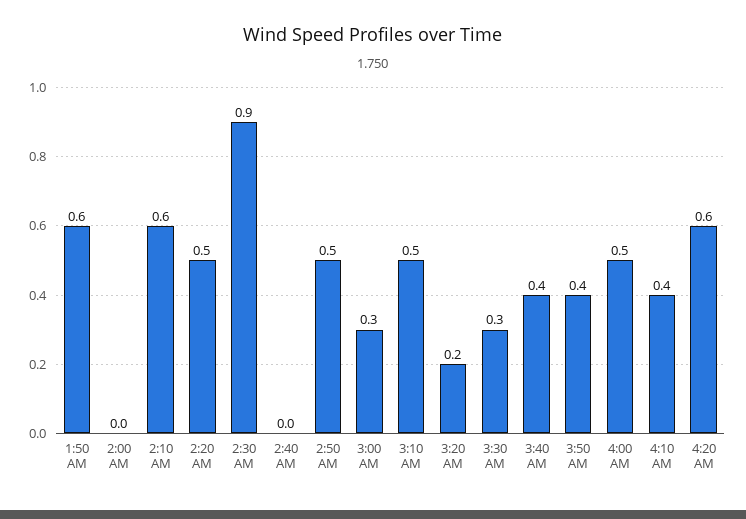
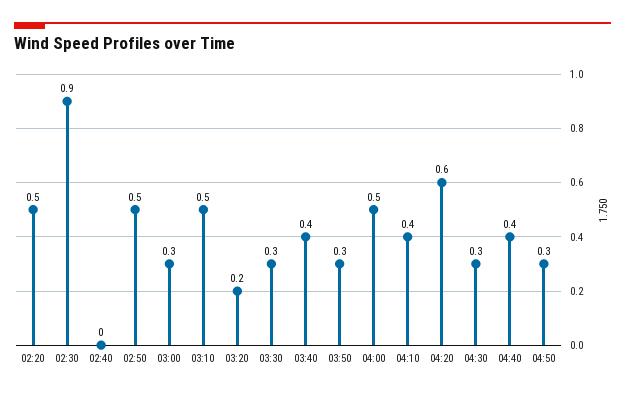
1:50 AM: 0.6 -> none
2:00 AM: 0 -> none
2:10 AM: 0.6 -> none
3:50 AM: 0.4 -> 0.3
04:30: none -> 0.3
04:40: none -> 0.4
04:50: none -> 0.3

